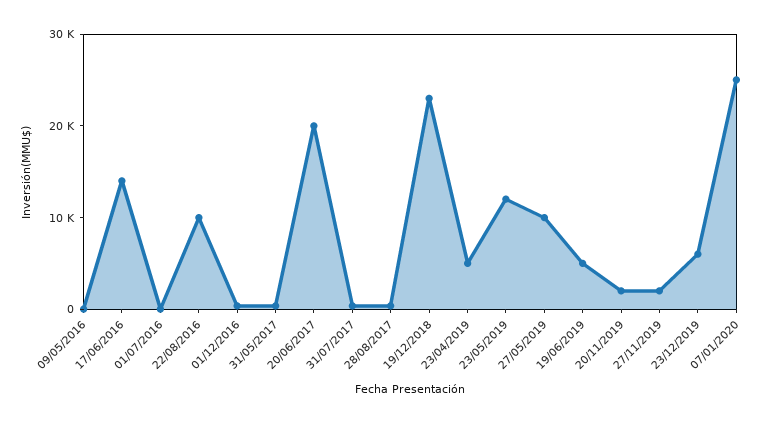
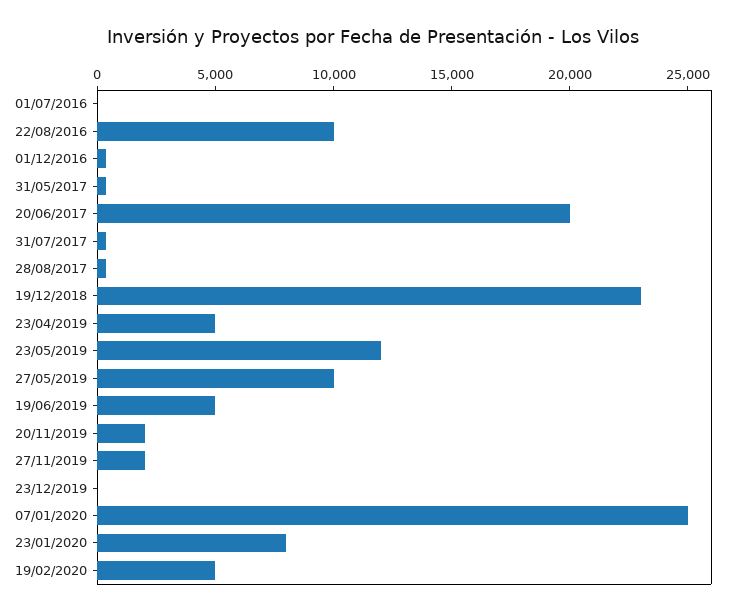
09/05/2016: 0 -> none
17/06/2016: 14000 -> none
23/12/2019: 6000 -> 0
23/01/2020: none -> 8000
19/02/2020: none -> 5000

